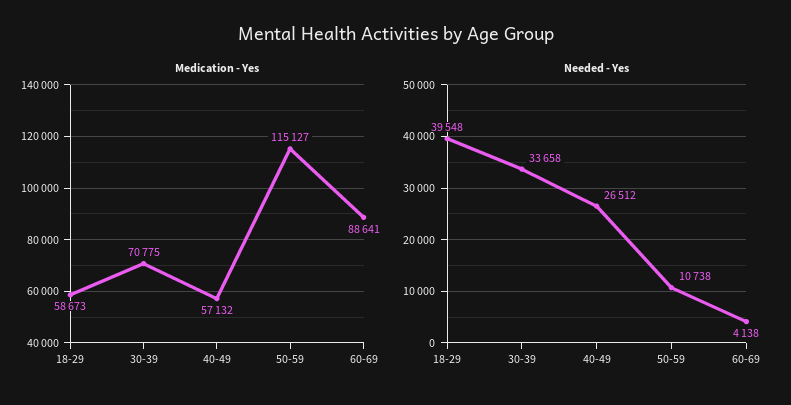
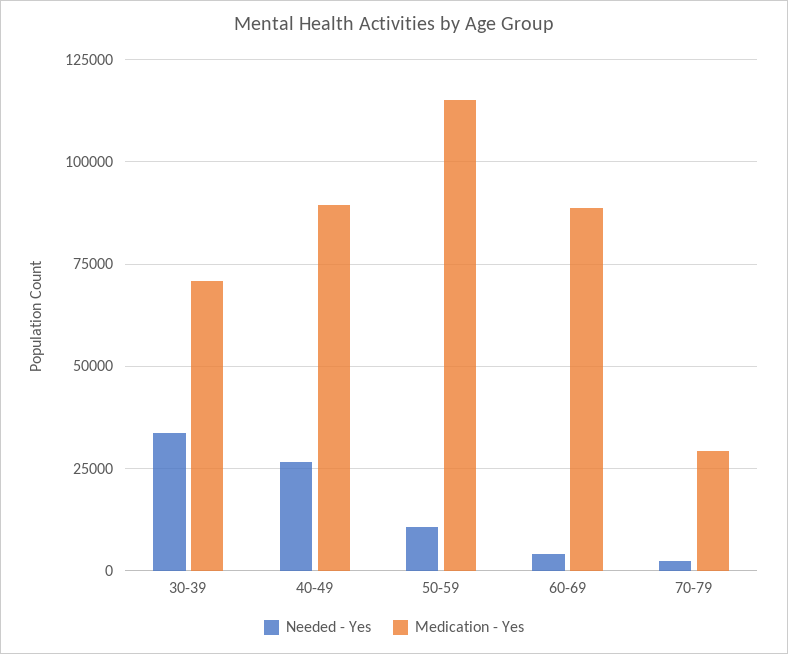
Medication - Yes, 18-29: 58673 -> none
Medication - Yes, 40-49: 57132 -> 90000
Needed - Yes, 18-29: 39548 -> none
Needed - Yes, 70-79: none -> 2500
Medication - Yes, 70-79: none -> 30000

